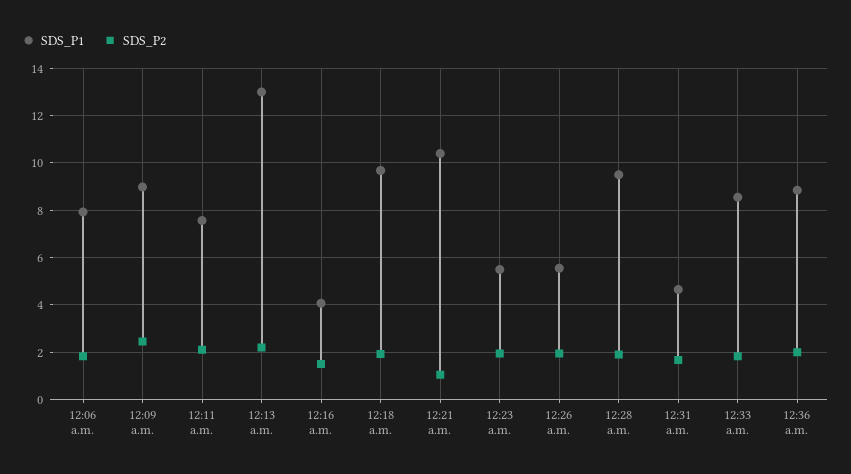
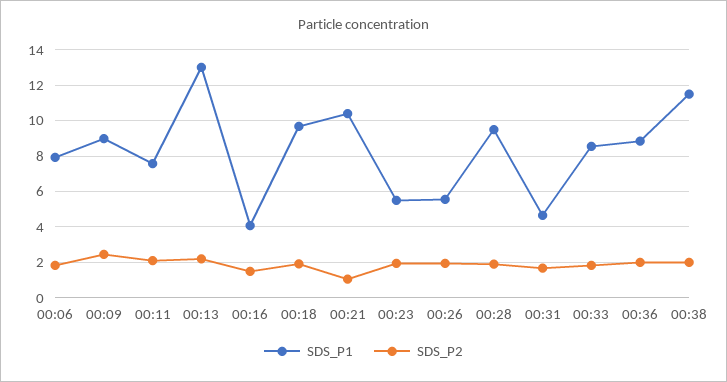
SDS_P1, 00:38: none -> 11.5
SDS_P2, 00:38: none -> 2

